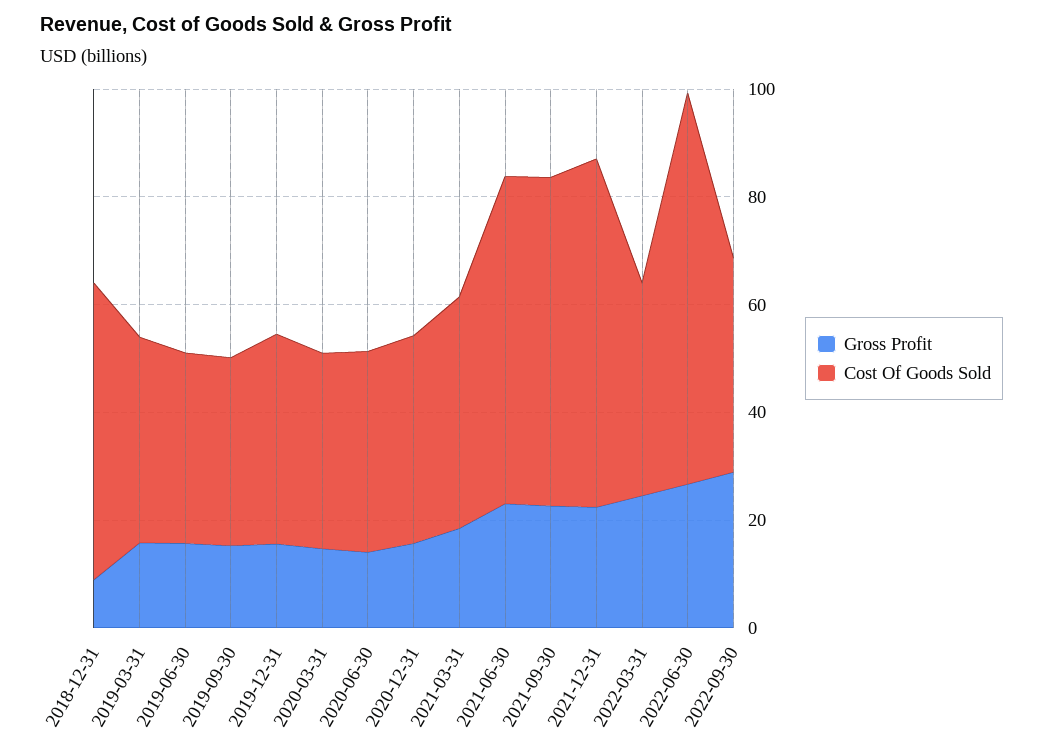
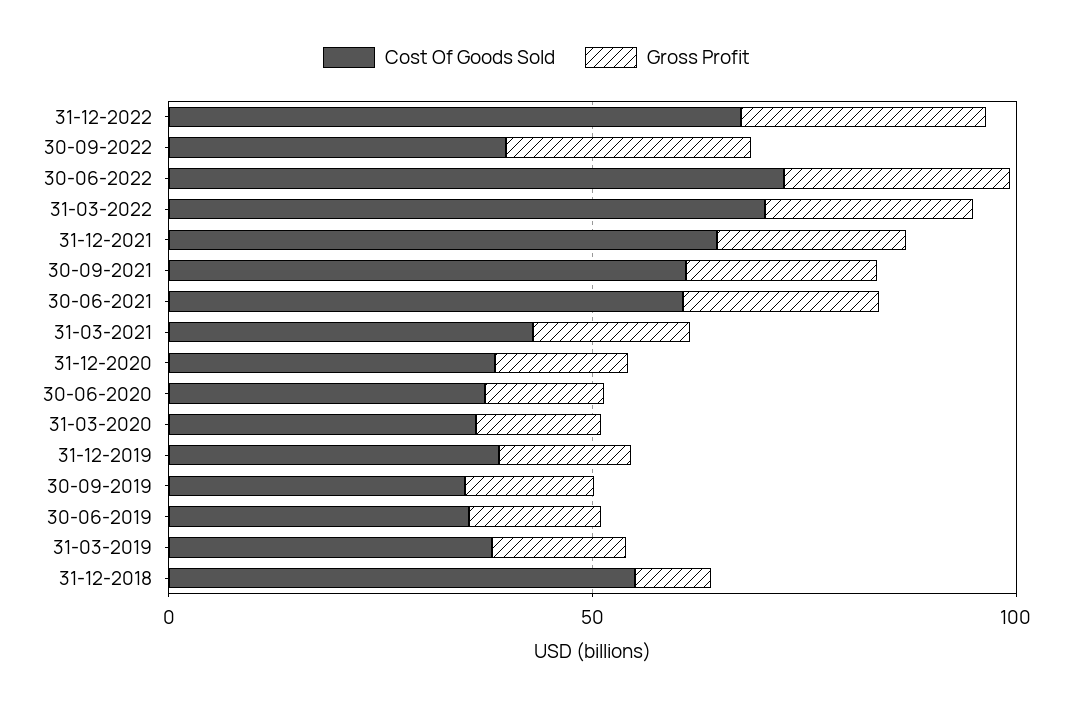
Cost Of Goods Sold, 2022-03-31: 40 -> 70
Cost Of Goods Sold, 31-12-2022: none -> 70
Gross Profit, 31-12-2022: none -> 30

